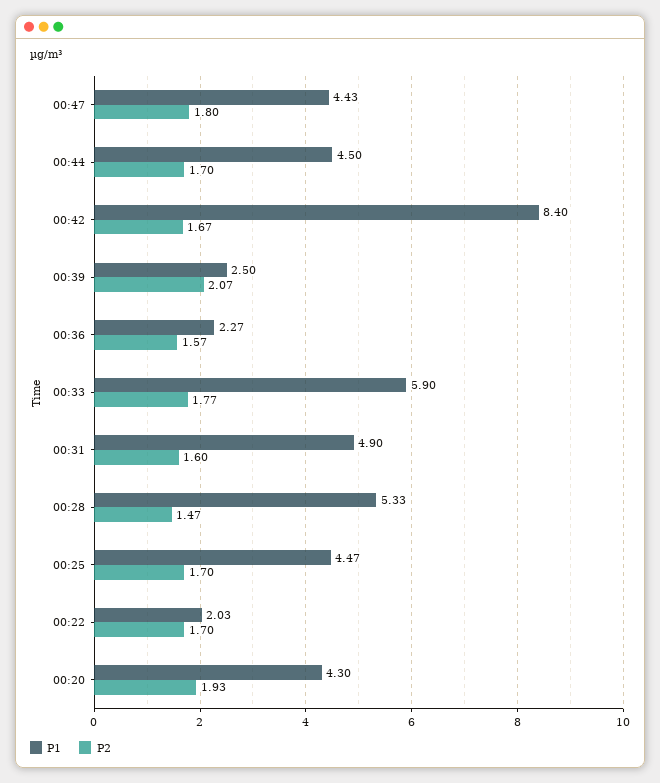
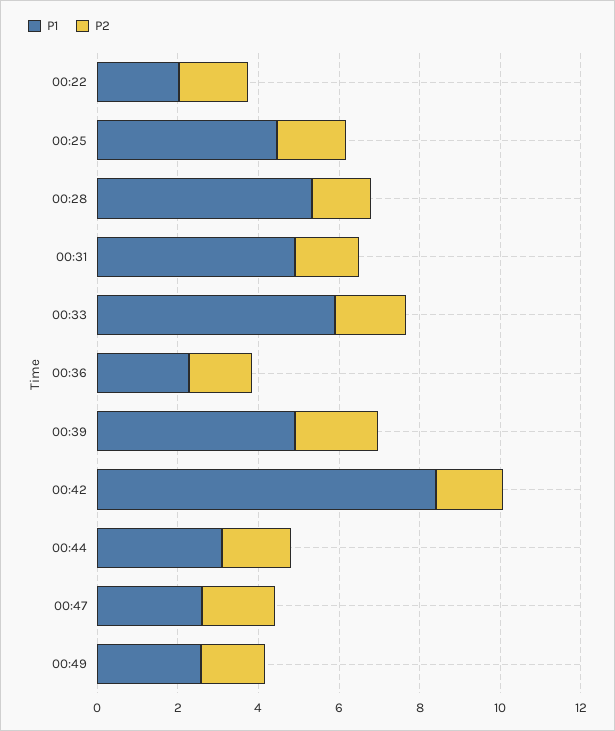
P1, 00:47: 4.43 -> 2.5
P1, 00:44: 4.5 -> 3
P1, 00:39: 2.5 -> 5
P1, 00:20: 4.3 -> none
P2, 00:20: 1.93 -> none
P1, 00:49: none -> 2.5
P2, 00:49: none -> 1.5

